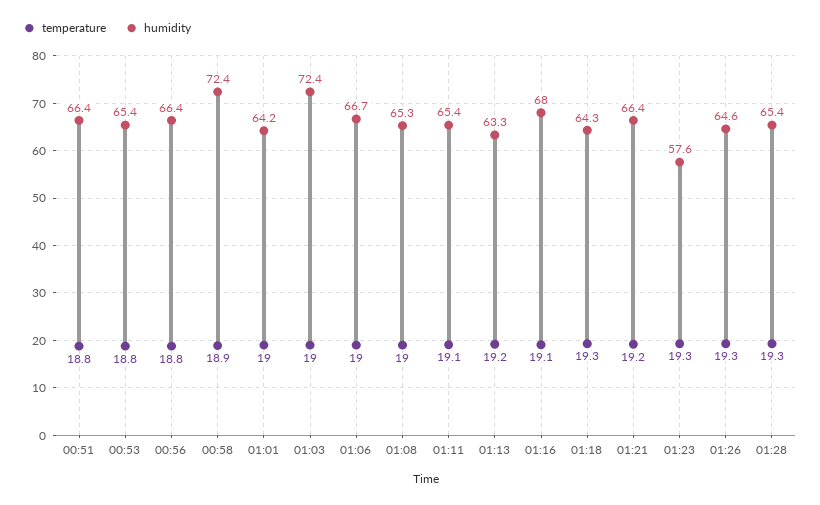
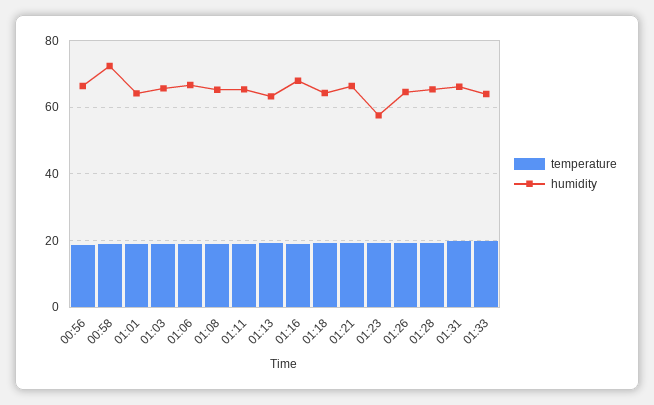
temperature, 00:51: 18.8 -> none
humidity, 00:51: 66.4 -> none
temperature, 00:53: 18.8 -> none
humidity, 00:53: 65.4 -> none
humidity, 01:03: 72.4 -> 66
temperature, 01:31: none -> 20
humidity, 01:31: none -> 66
temperature, 01:33: none -> 20
humidity, 01:33: none -> 64

